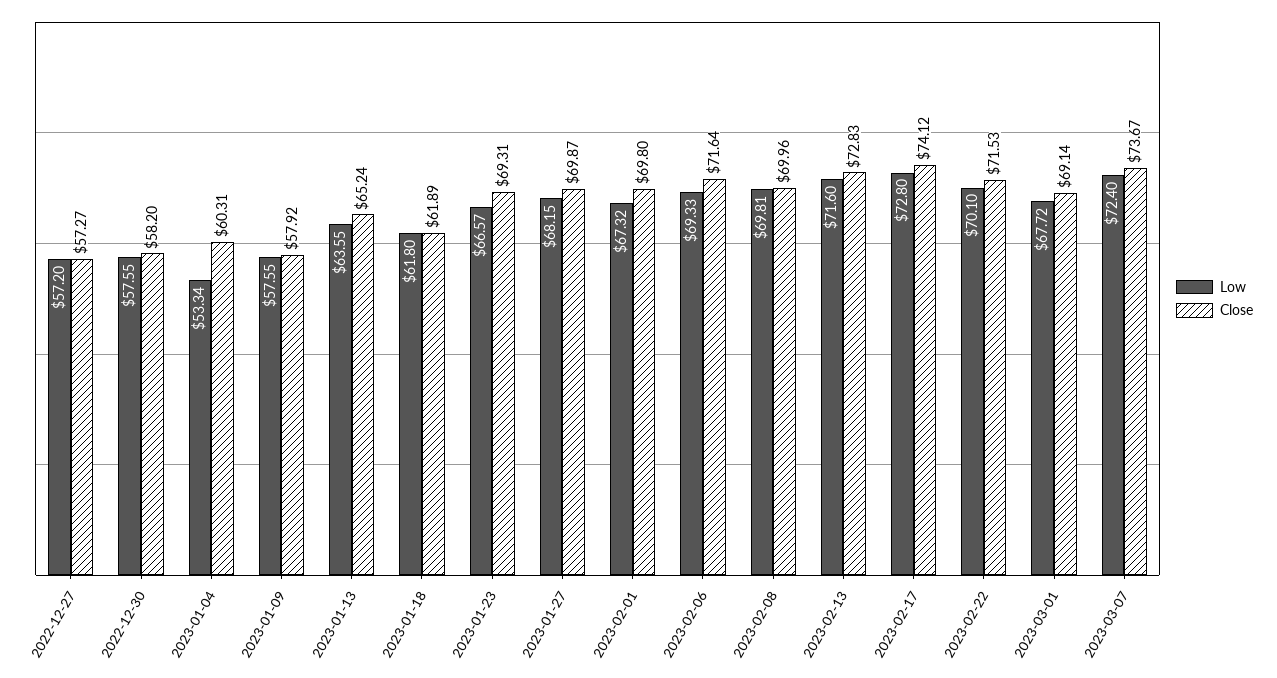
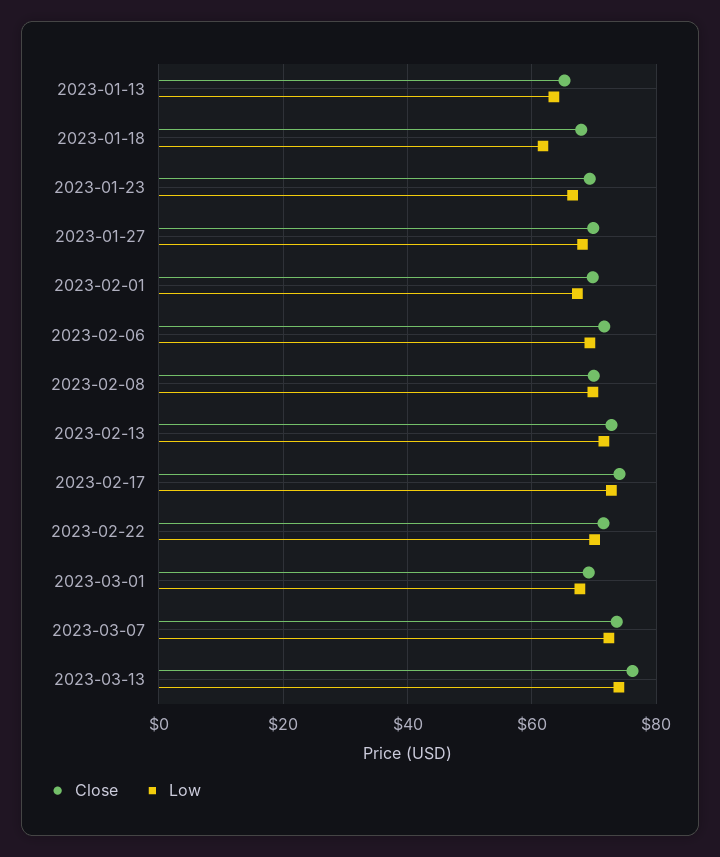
Low, 2022-12-27: 57.2 -> none
Close, 2022-12-27: 57.27 -> none
Low, 2022-12-30: 57.55 -> none
Close, 2022-12-30: 58.2 -> none
Low, 2023-01-04: 53.34 -> none
Close, 2023-01-04: 60.31 -> none
Low, 2023-01-09: 57.55 -> none
Close, 2023-01-09: 57.92 -> none
Close, 2023-01-18: 61.89 -> 68
Close, 2023-03-13: none -> 76
Low, 2023-03-13: none -> 74

